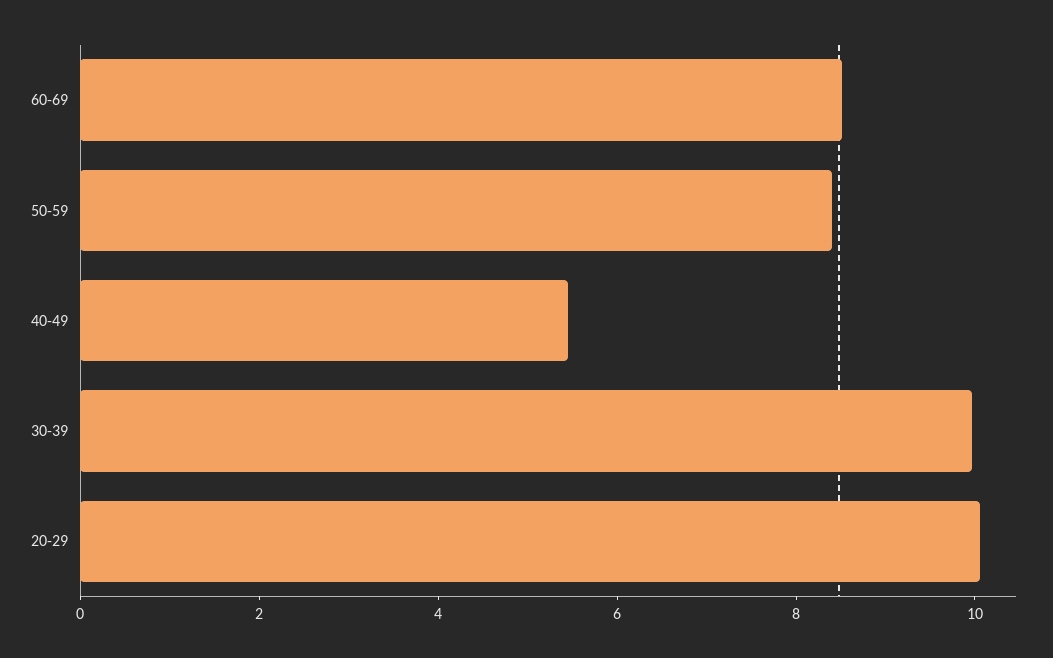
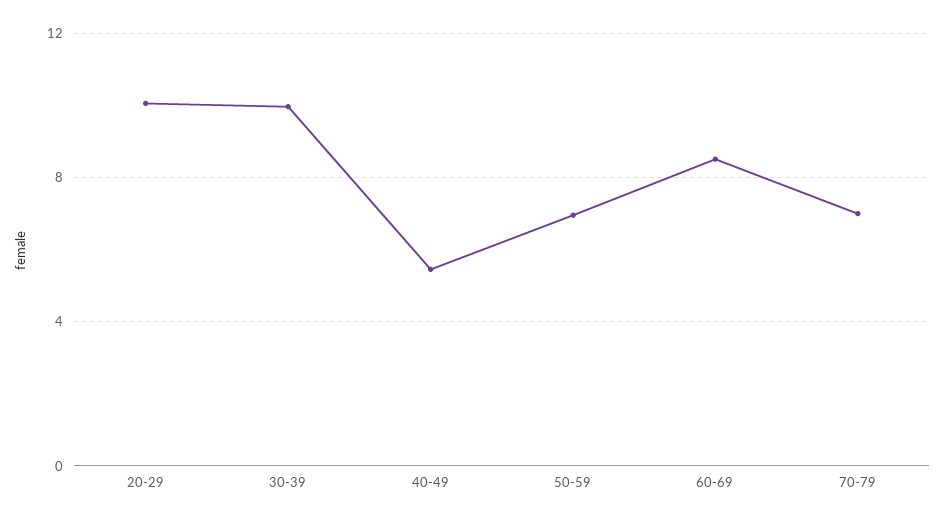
50-59: 8.5 -> 7
70-79: none -> 7

